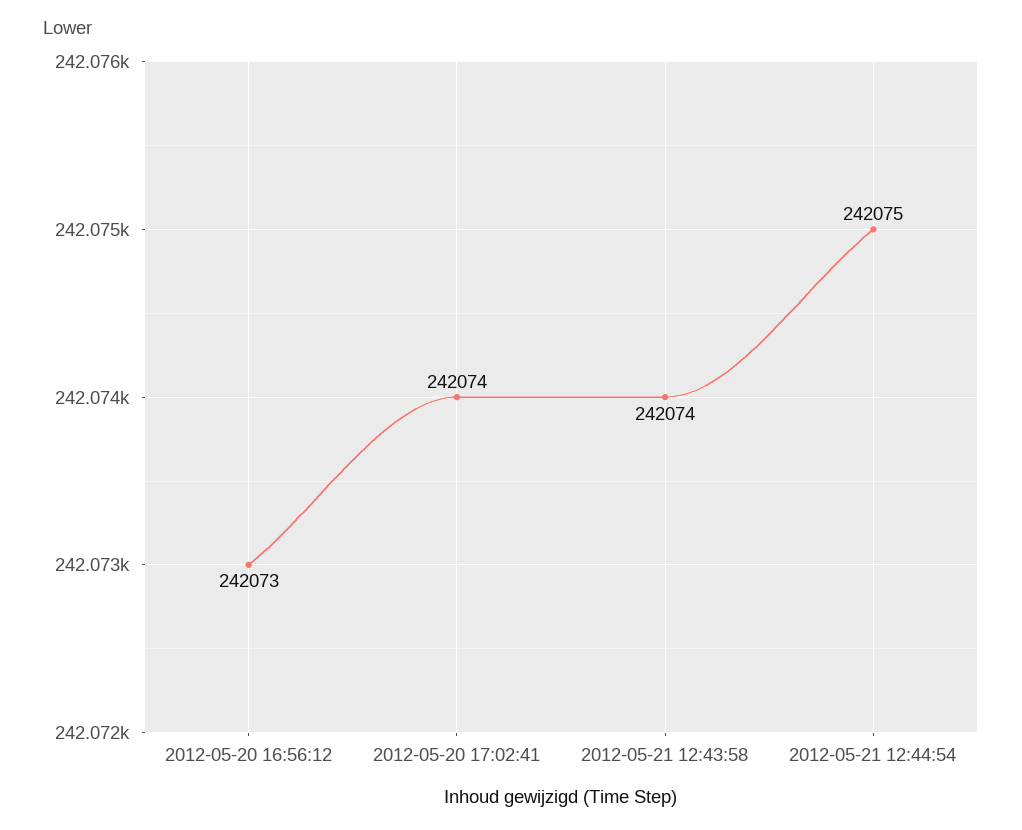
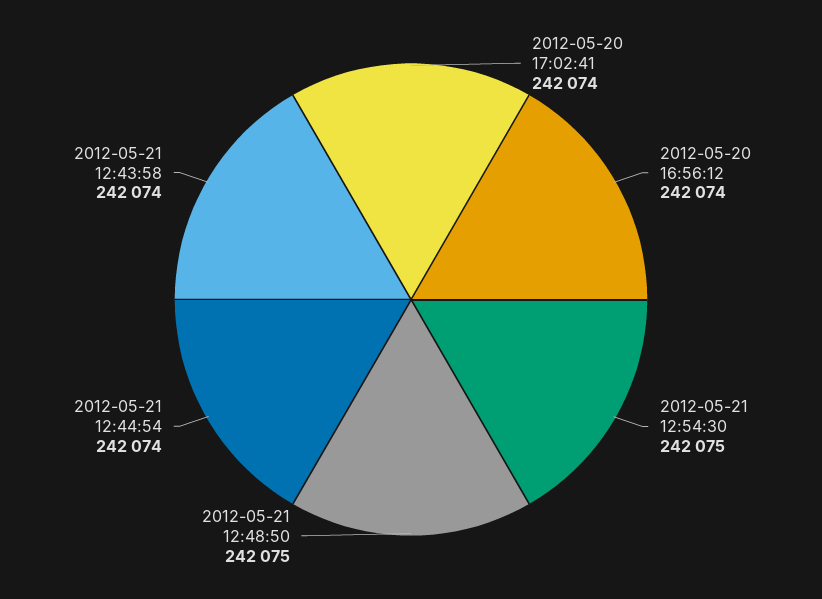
2012-05-20 16:56:12: 242073 -> 242074
2012-05-21 12:44:54: 242075 -> 242074
2012-05-21 12:54:30: none -> 242075
2012-05-21 12:48:50: none -> 242075

